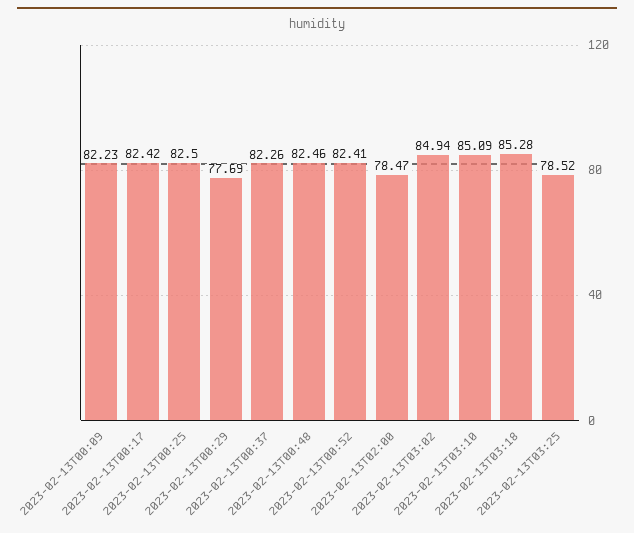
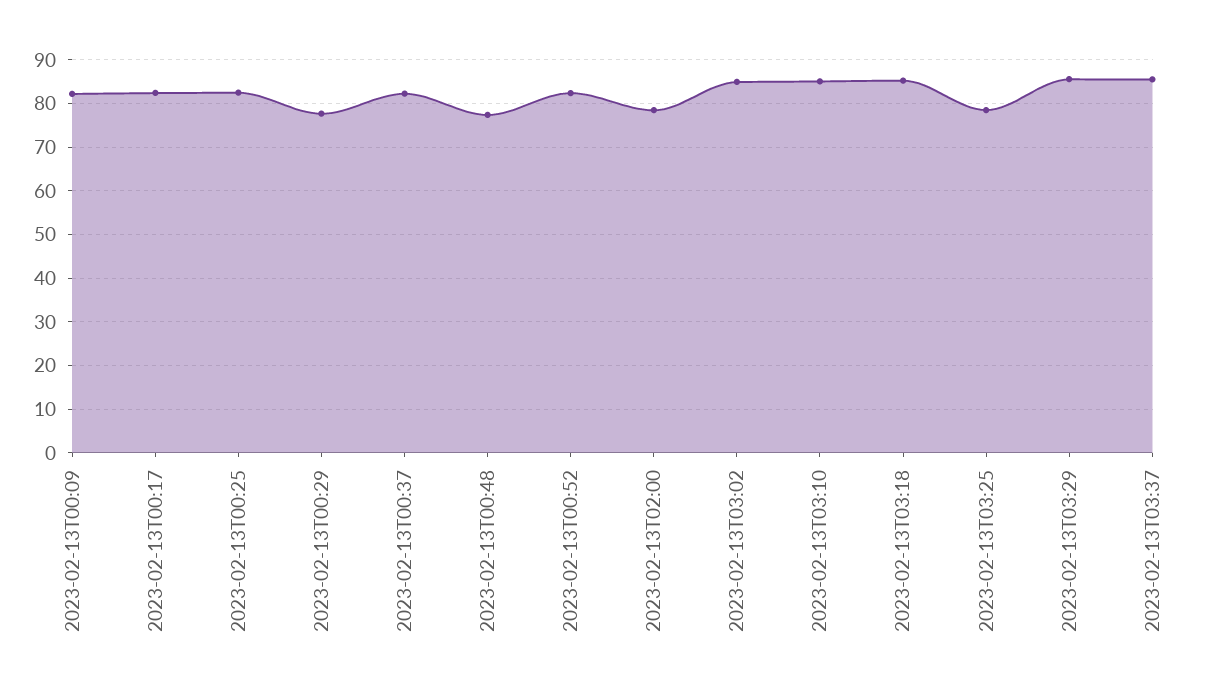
2023-02-13T00:48: 82.46 -> 78
2023-02-13T03:29: none -> 86
2023-02-13T03:37: none -> 86

